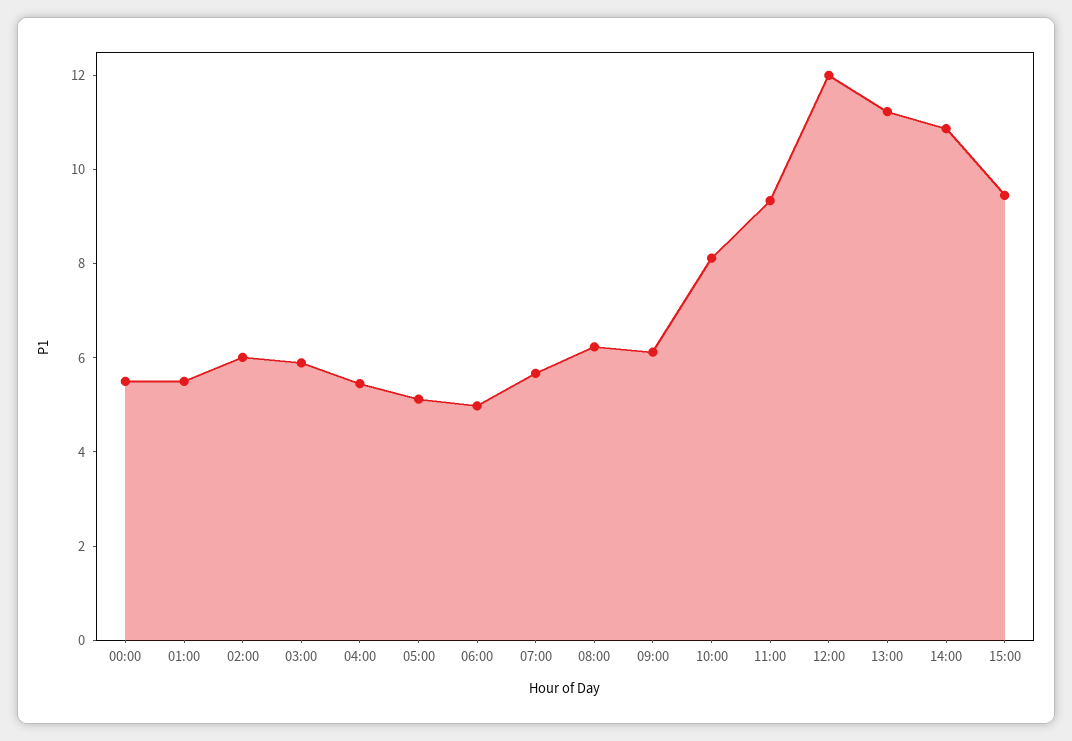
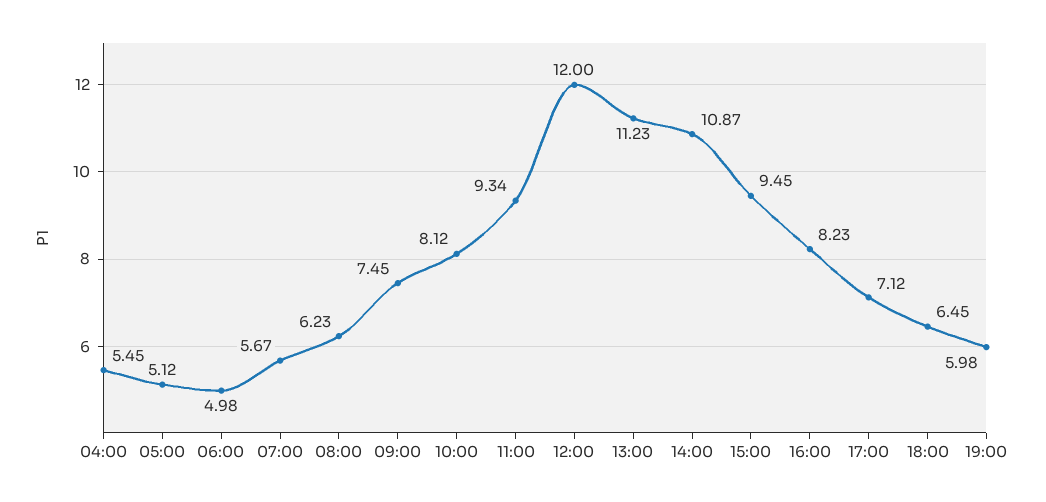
00:00: 5.5 -> none
01:00: 5.5 -> none
02:00: 6 -> none
03:00: 6 -> none
09:00: 6 -> 7.45
16:00: none -> 8.23
17:00: none -> 7.12
18:00: none -> 6.45
19:00: none -> 5.98

